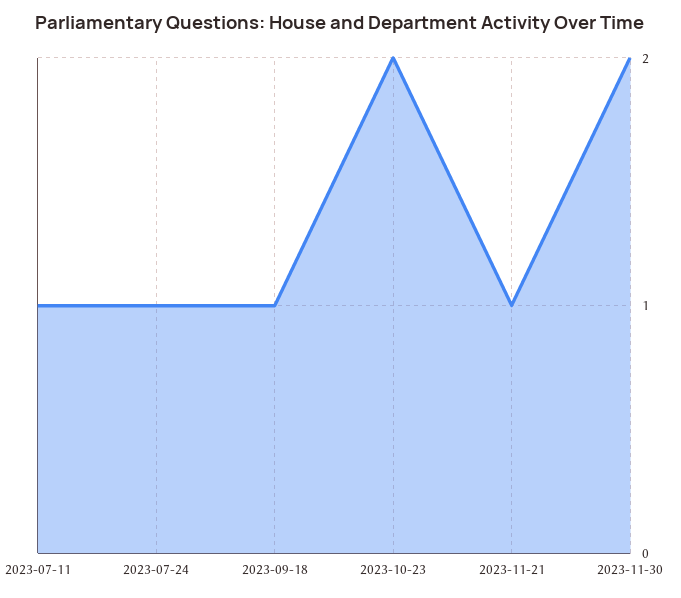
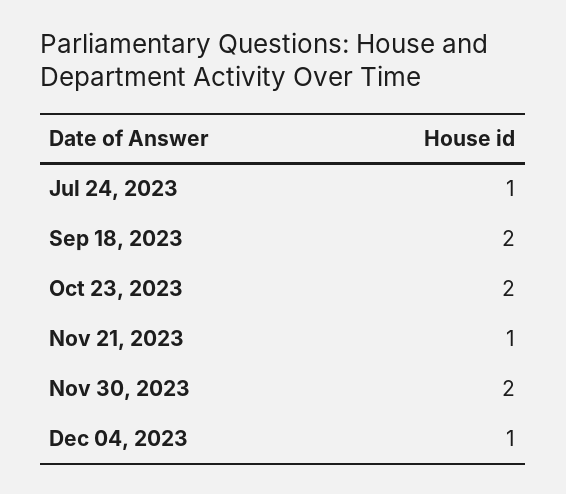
2023-07-11: 1 -> none
2023-09-18: 1 -> 2
Dec 04, 2023: none -> 1

